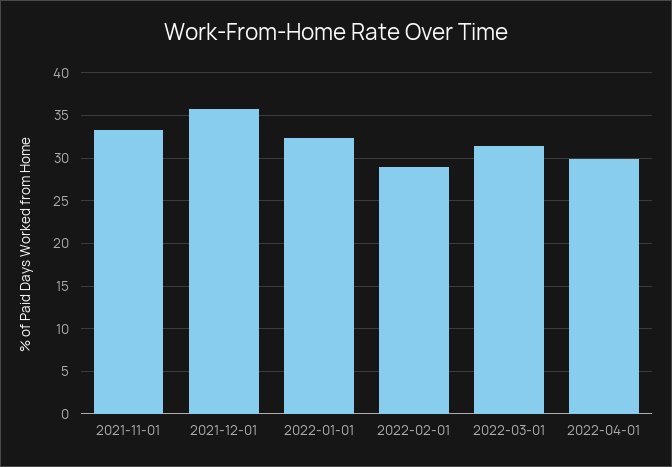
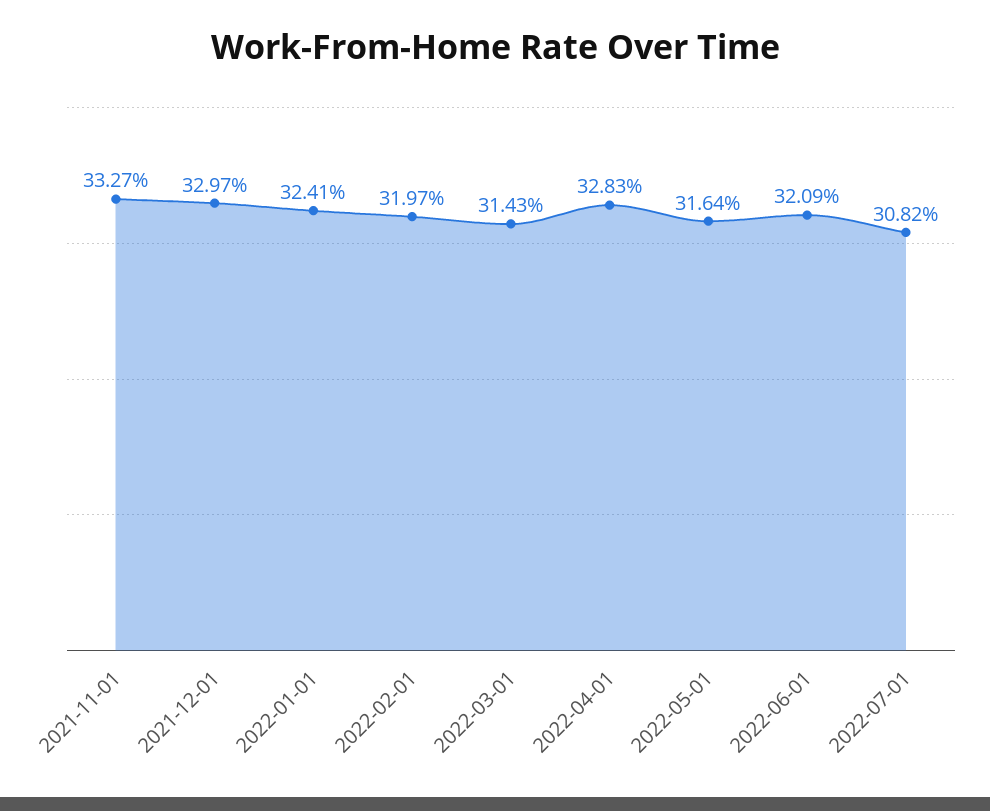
2021-12-01: 36 -> 32.97
2022-02-01: 29 -> 31.97
2022-04-01: 30 -> 32.83
2022-05-01: none -> 31.64
2022-06-01: none -> 32.09
2022-07-01: none -> 30.82

